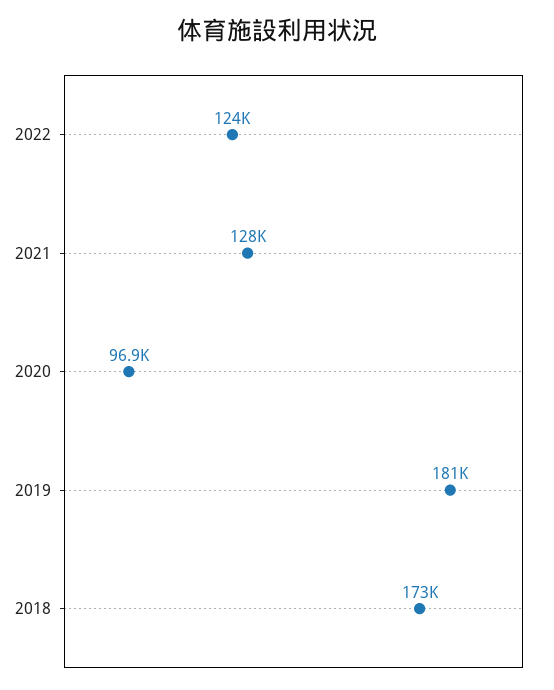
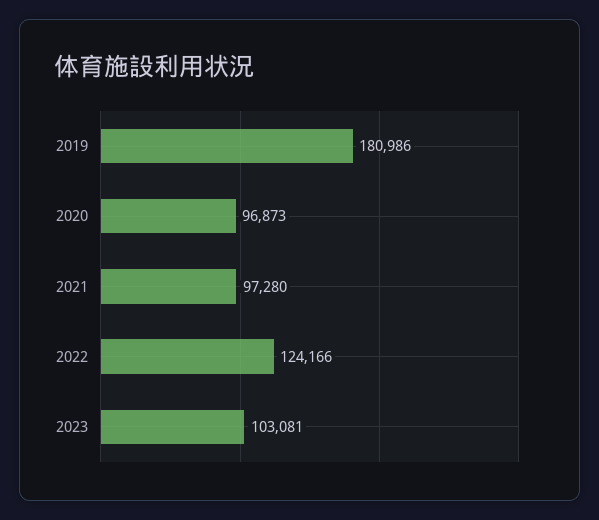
2021: 128000 -> 97280
2018: 173000 -> none
2023: none -> 103081

